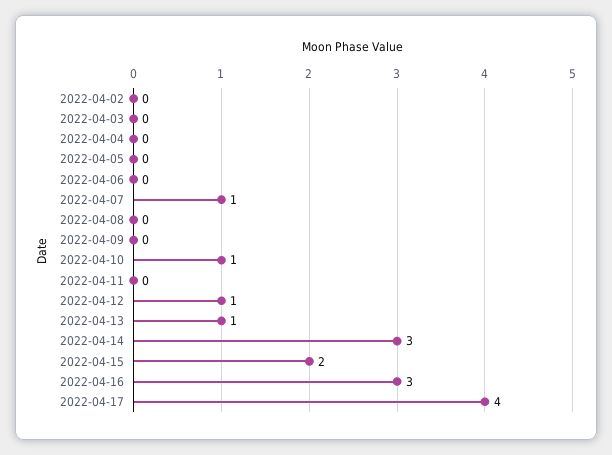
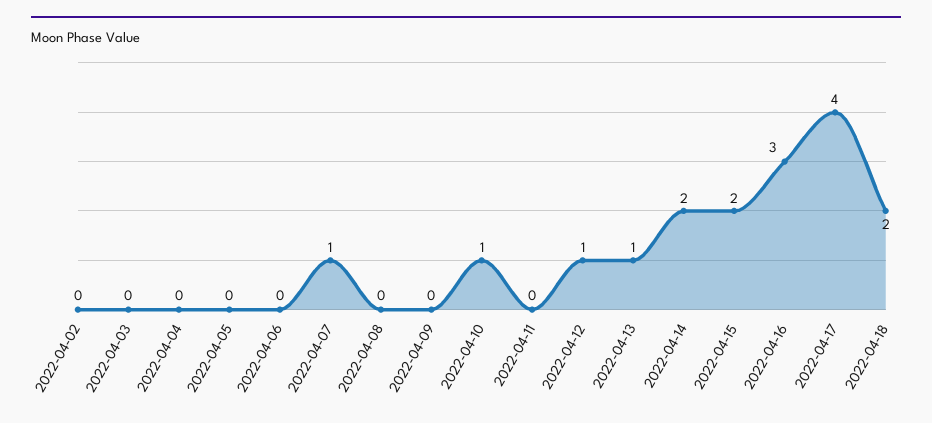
2022-04-14: 3 -> 2
2022-04-18: none -> 2

